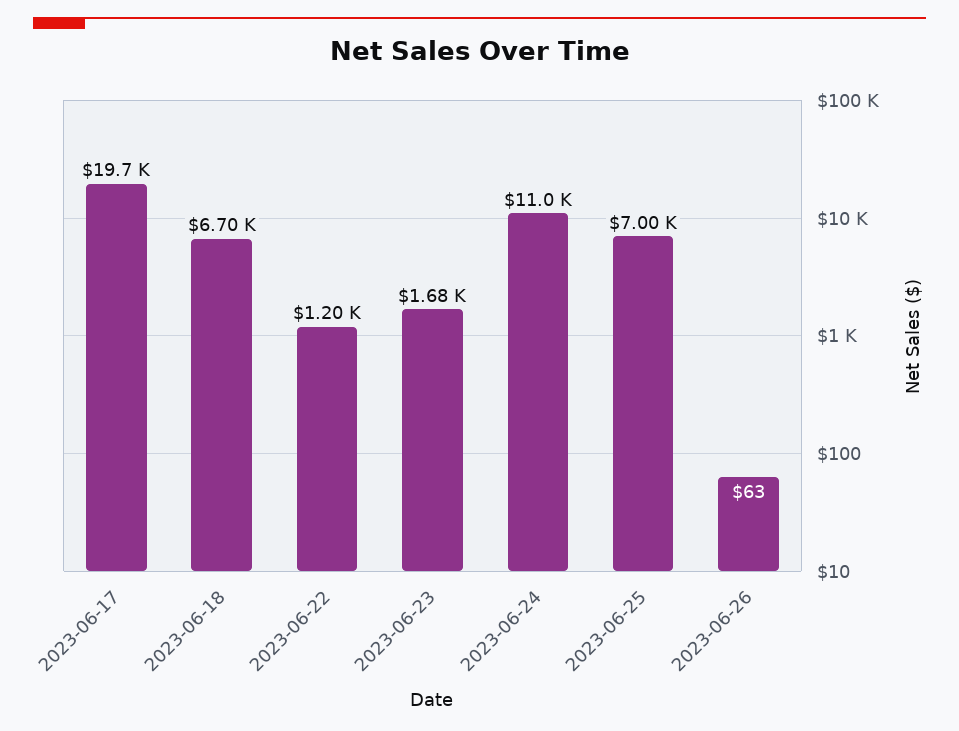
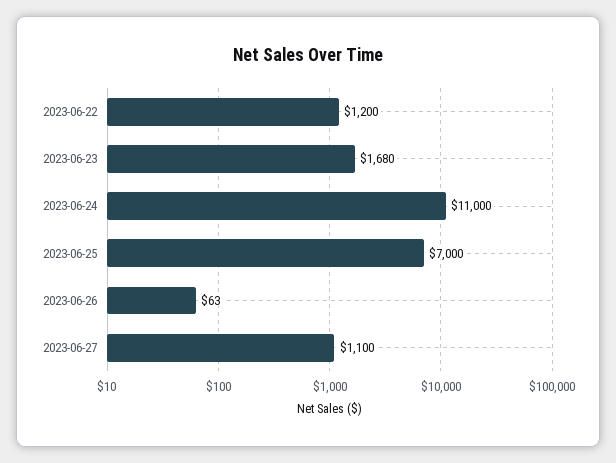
2023-06-17: 19700 -> none
2023-06-18: 6700 -> none
2023-06-27: none -> 1100

